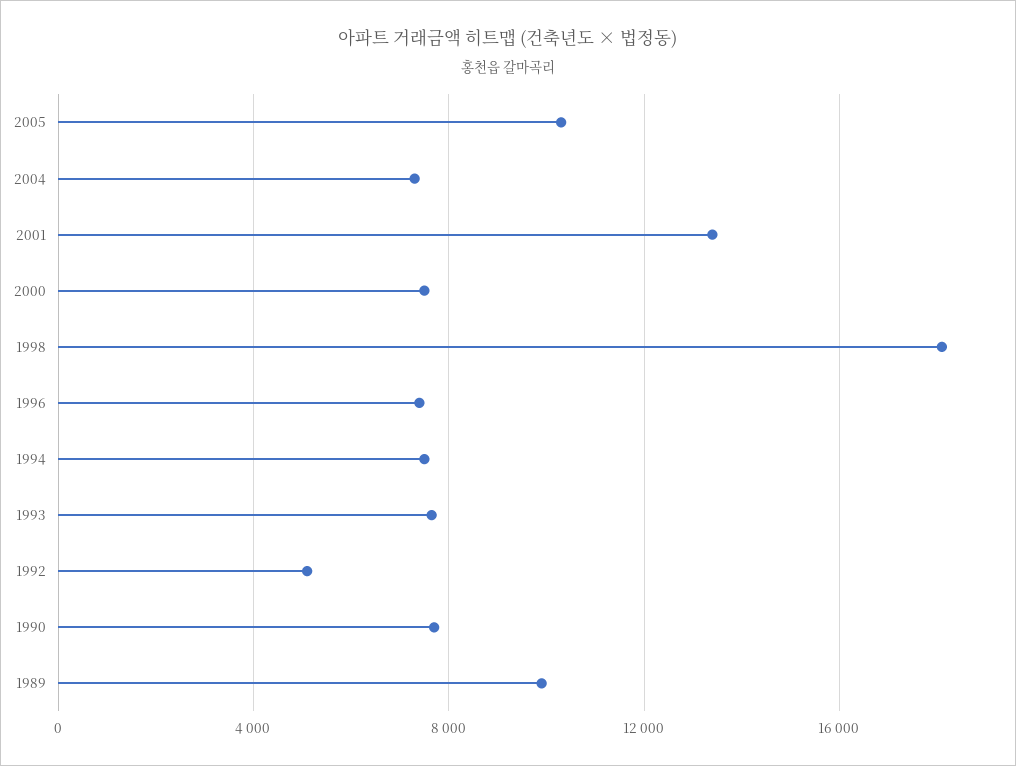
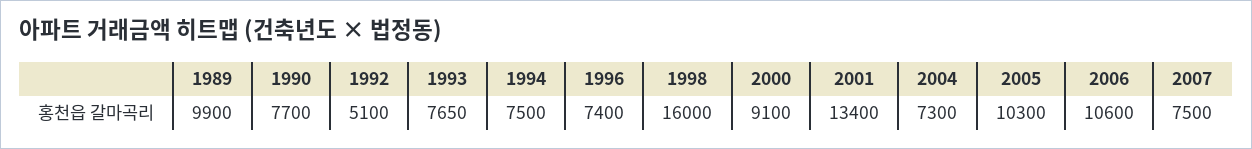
2000: 7500 -> 9100
1998: 18000 -> 16000
2006: none -> 10600
2007: none -> 7500

